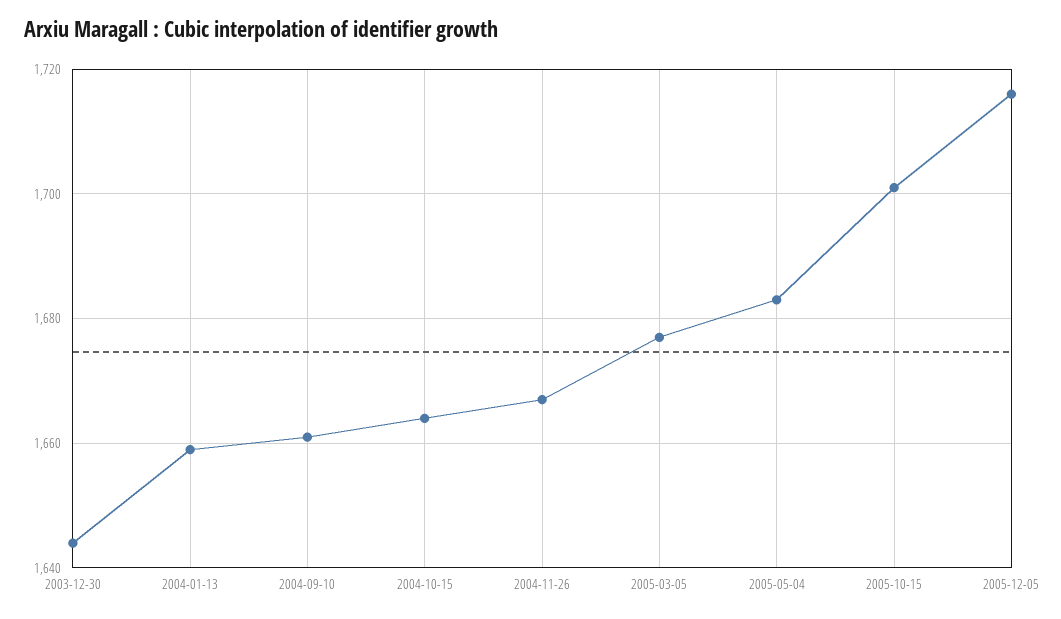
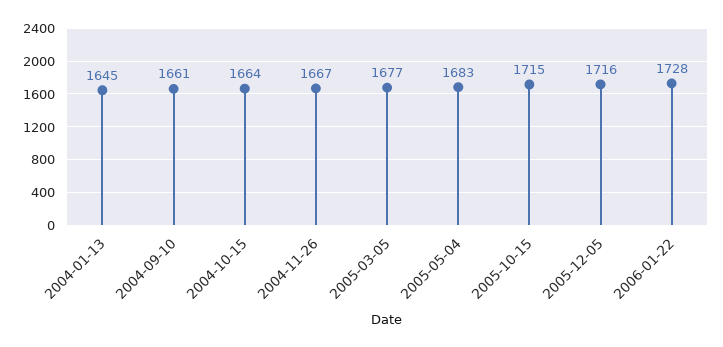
2003-12-30: 1645 -> none
2004-01-13: 1660 -> 1645
2005-10-15: 1700 -> 1715
2006-01-22: none -> 1728

